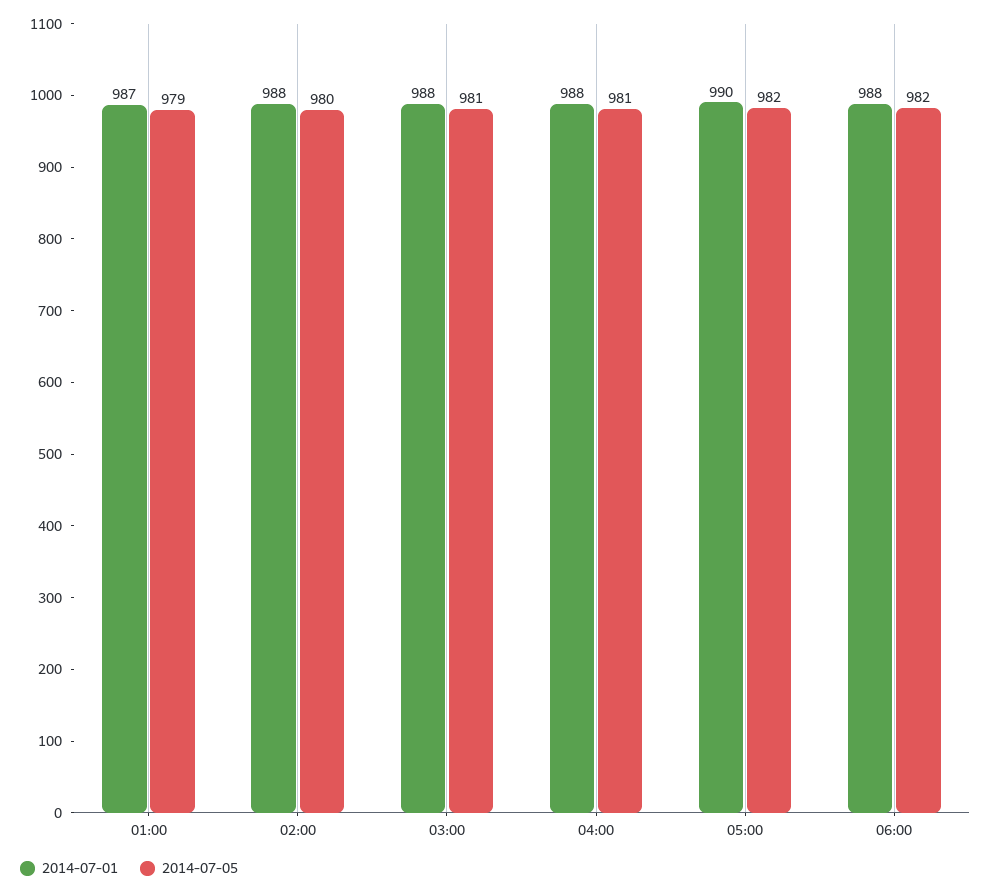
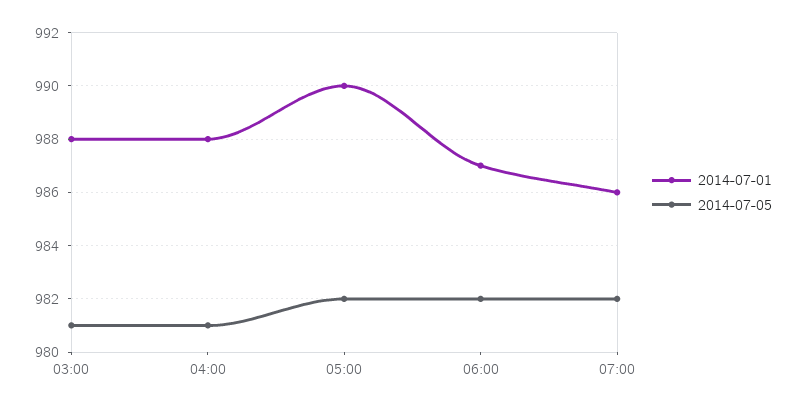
2014-07-01, 01:00: 987 -> none
2014-07-05, 01:00: 979 -> none
2014-07-01, 02:00: 988 -> none
2014-07-05, 02:00: 980 -> none
2014-07-01, 06:00: 988 -> 987
2014-07-01, 07:00: none -> 986
2014-07-05, 07:00: none -> 982

